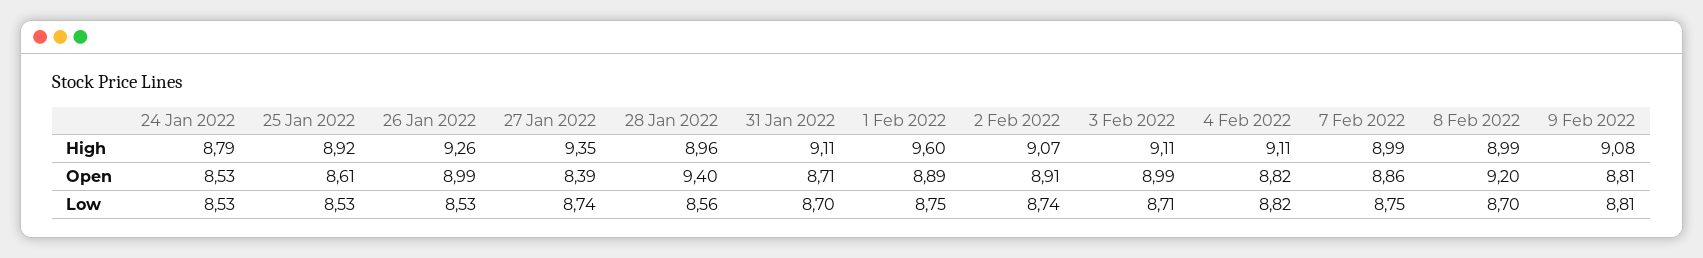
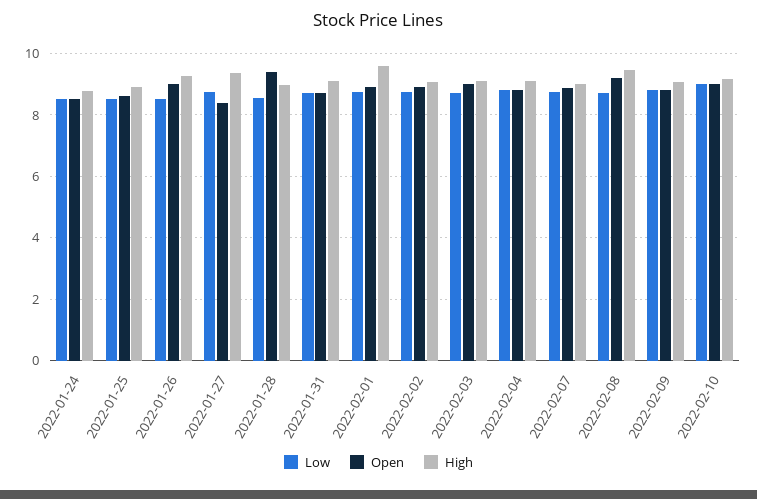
High, 8 Feb 2022: 8.99 -> 9.4
Low, 2022-02-10: none -> 9
Open, 2022-02-10: none -> 9
High, 2022-02-10: none -> 9.2

